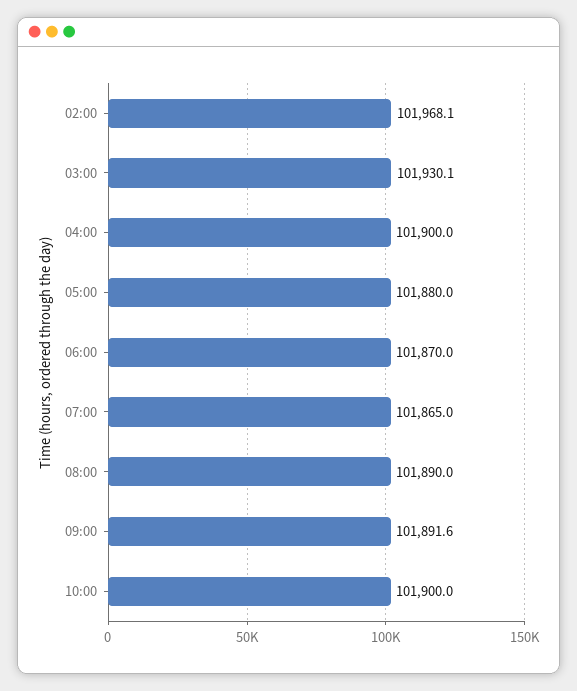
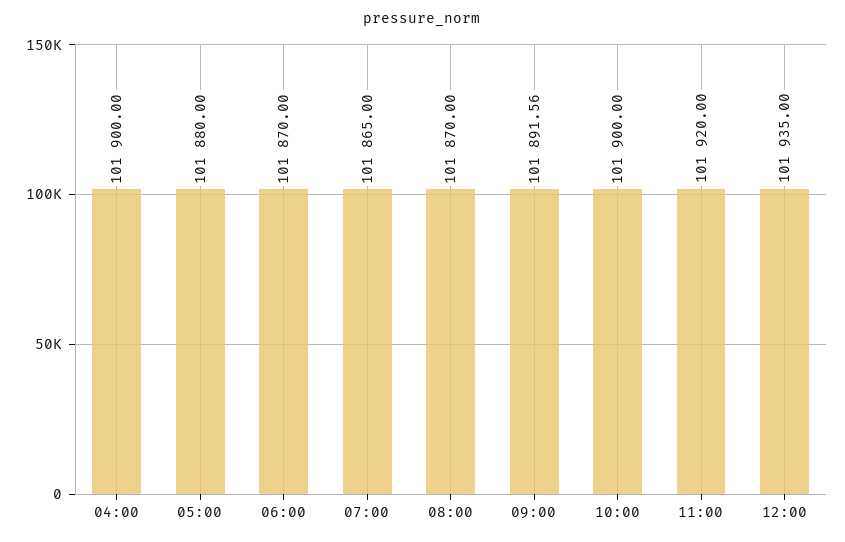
02:00: 101968.1 -> none
03:00: 101930.1 -> none
08:00: 101890 -> 101870
11:00: none -> 101920
12:00: none -> 101935

